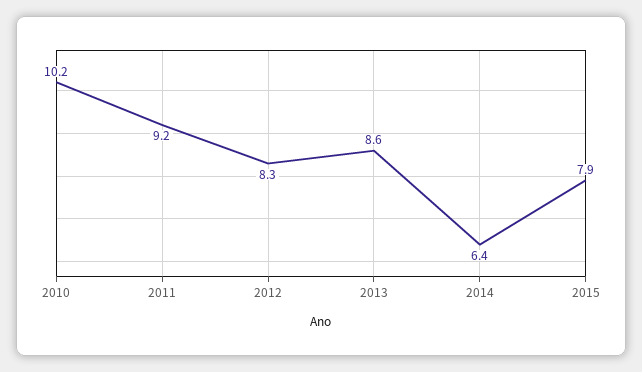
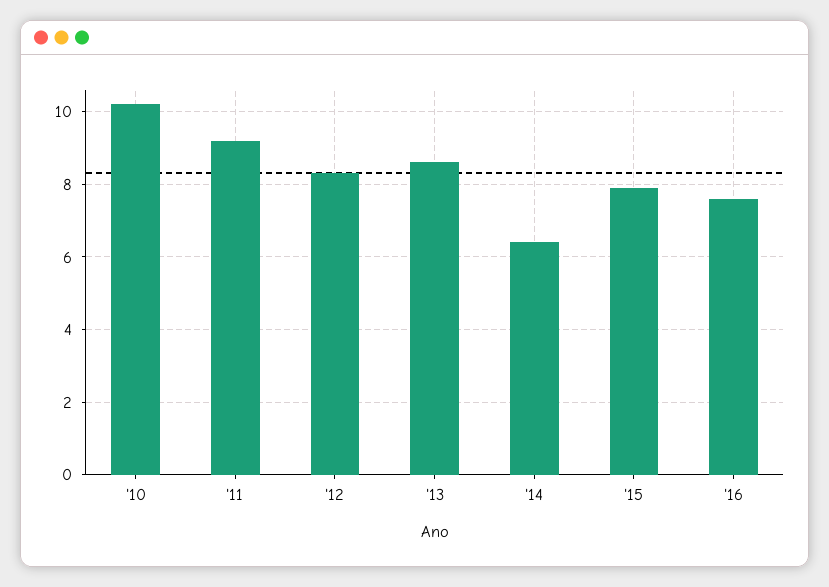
'16: none -> 7.5

